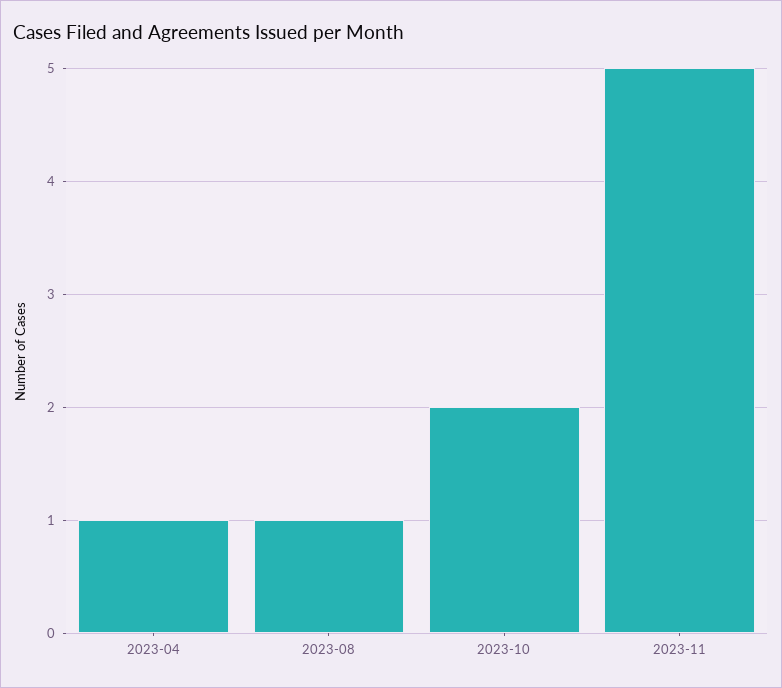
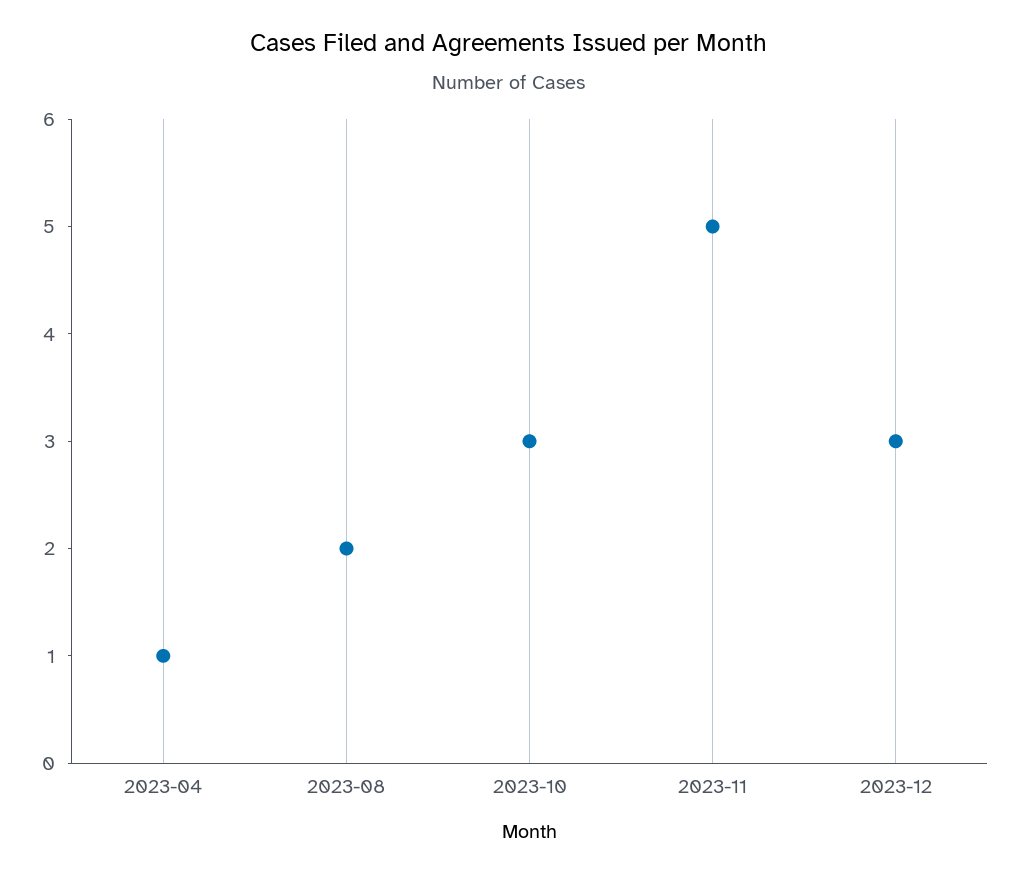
2023-08: 1 -> 2
2023-10: 2 -> 3
2023-12: none -> 3

